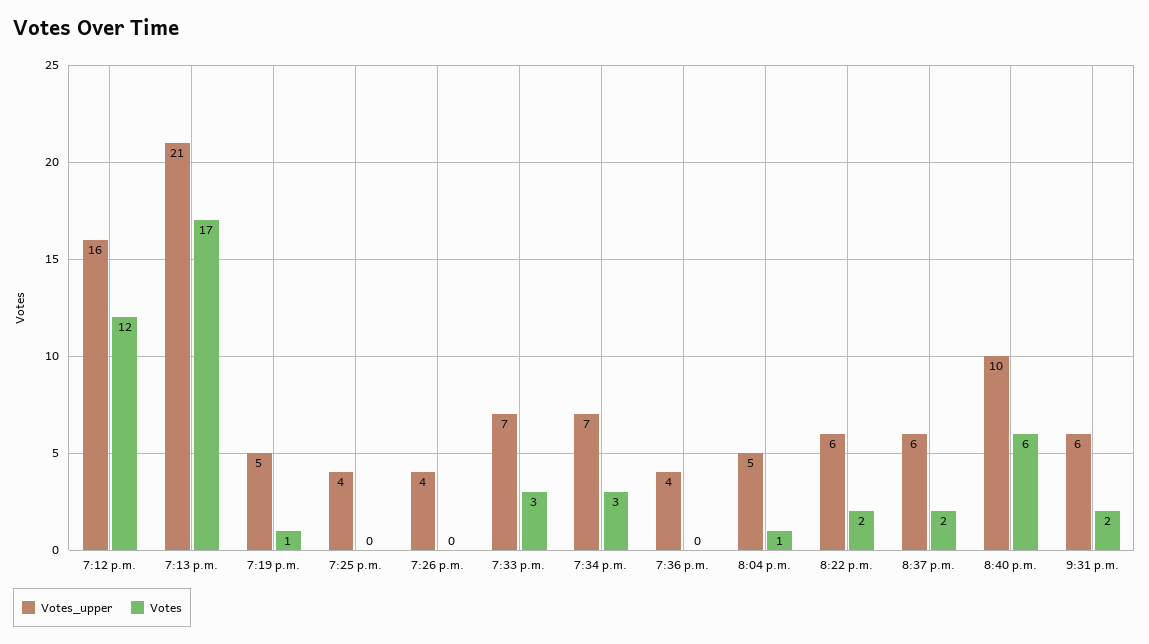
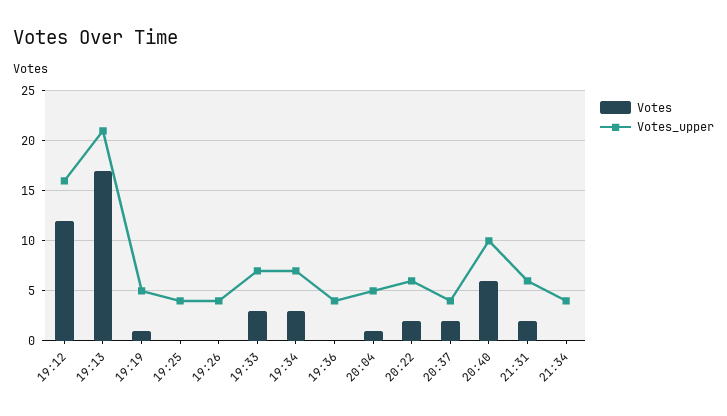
Votes_upper, 8:37 p.m.: 6 -> 4
Votes, 21:34: none -> 0
Votes_upper, 21:34: none -> 4

